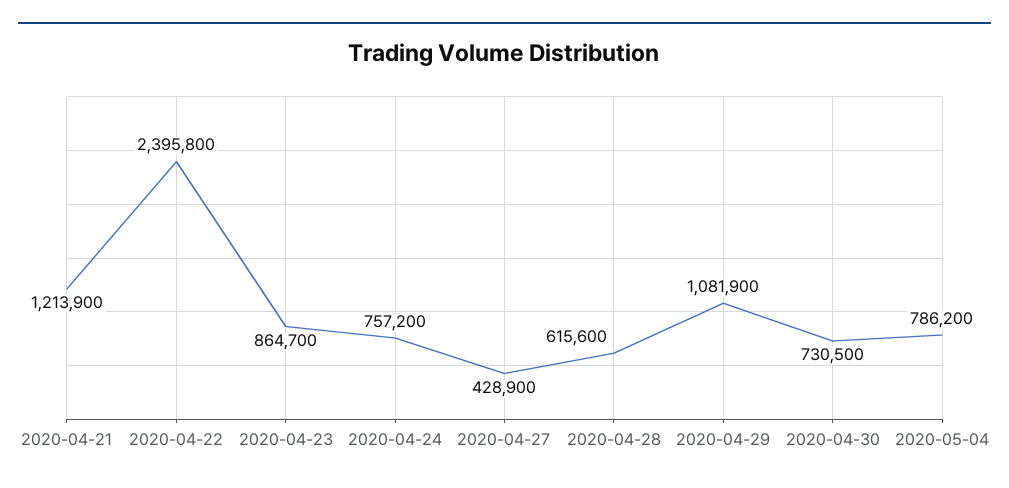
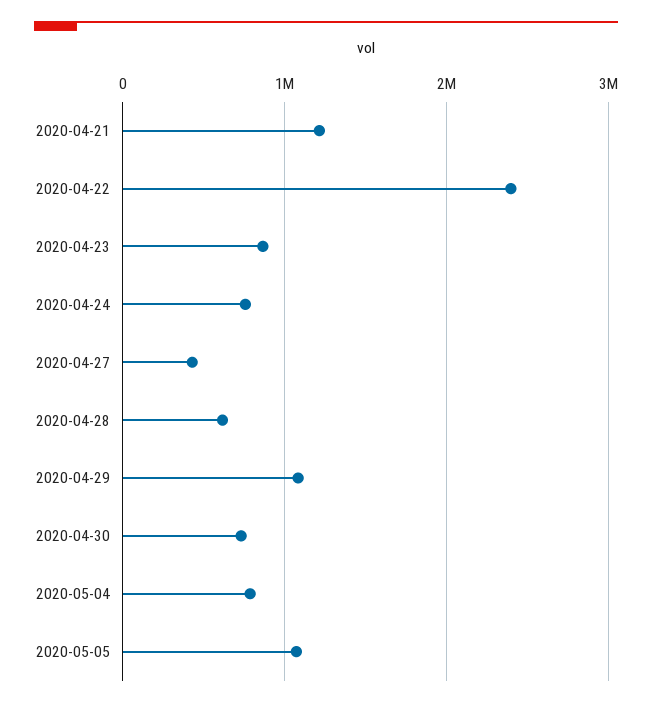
2020-05-05: none -> 1100000

